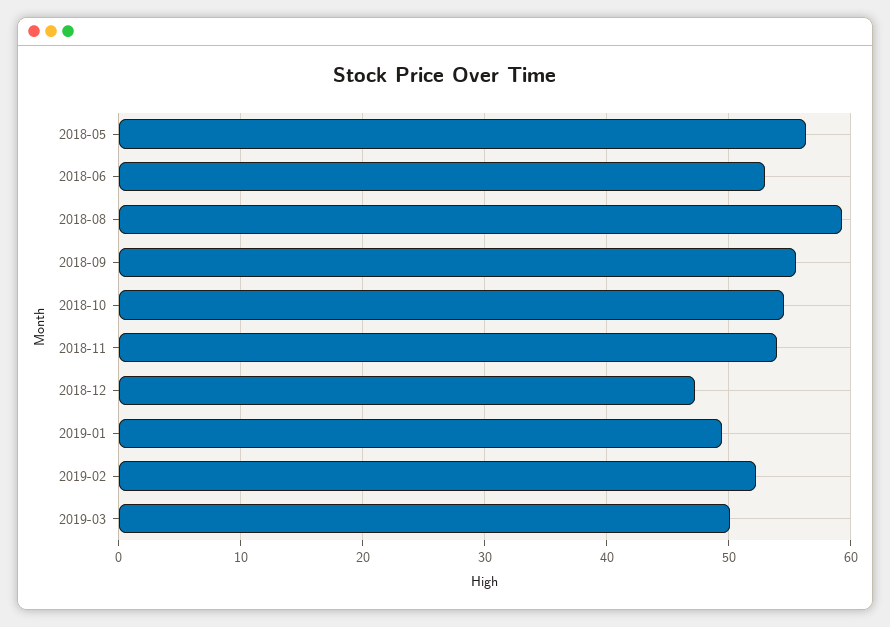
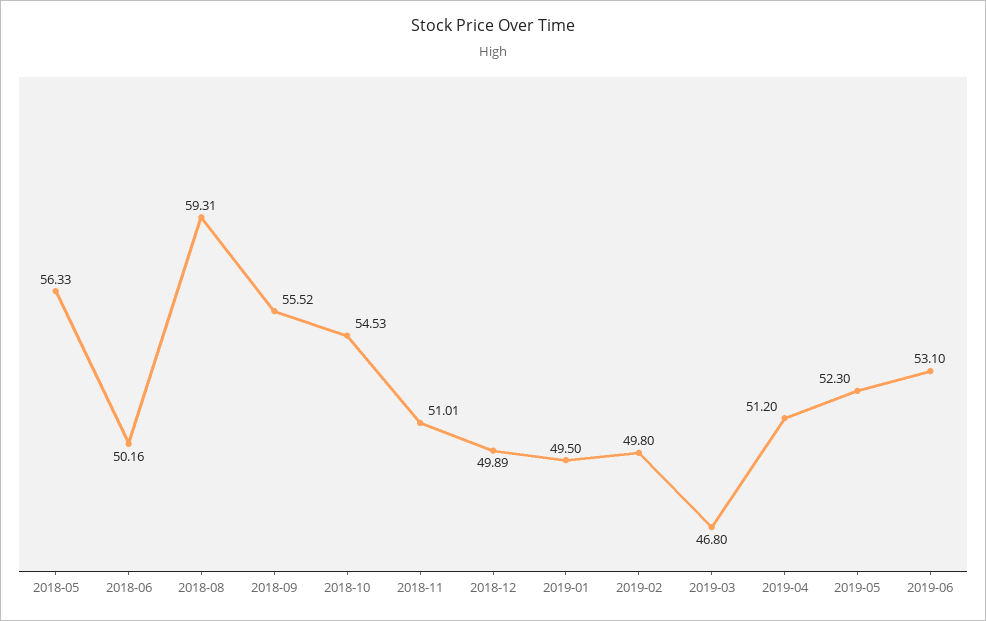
2018-06: 53 -> 50.16
2018-11: 54 -> 51.01
2018-12: 47 -> 49.89
2019-02: 52 -> 49.8
2019-03: 50 -> 46.8
2019-04: none -> 51.2
2019-05: none -> 52.3
2019-06: none -> 53.1

